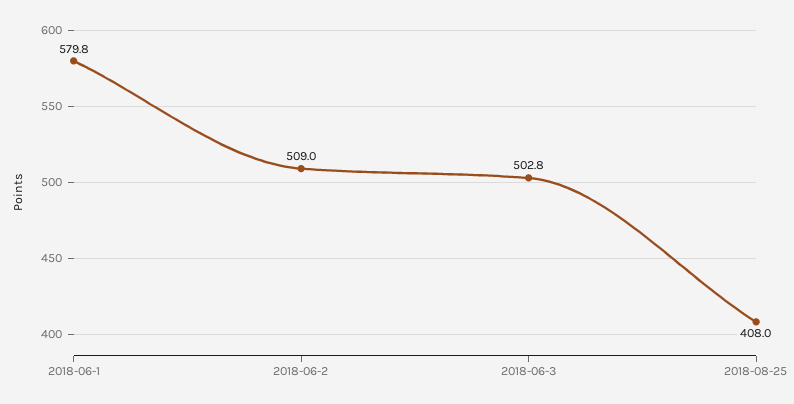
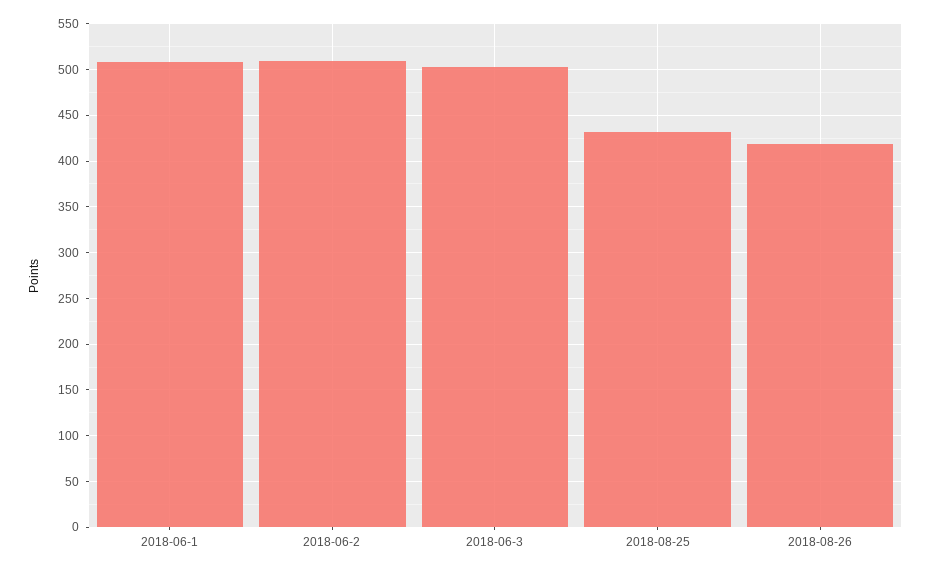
2018-06-1: 579.8 -> 510
2018-08-25: 408 -> 430
2018-08-26: none -> 420

